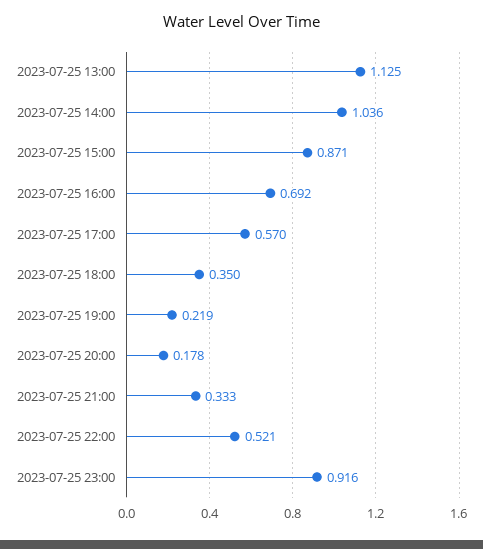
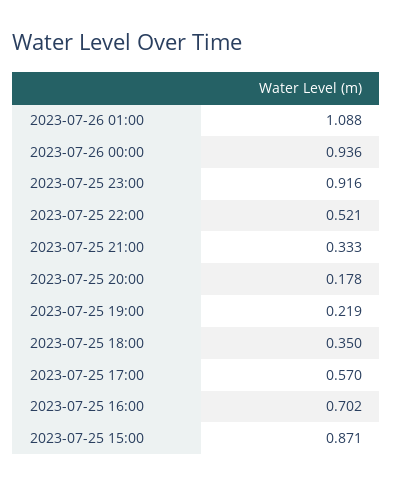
2023-07-25 13:00: 1.125 -> none
2023-07-25 14:00: 1.036 -> none
2023-07-25 16:00: 0.692 -> 0.702
2023-07-26 01:00: none -> 1.088
2023-07-26 00:00: none -> 0.936

